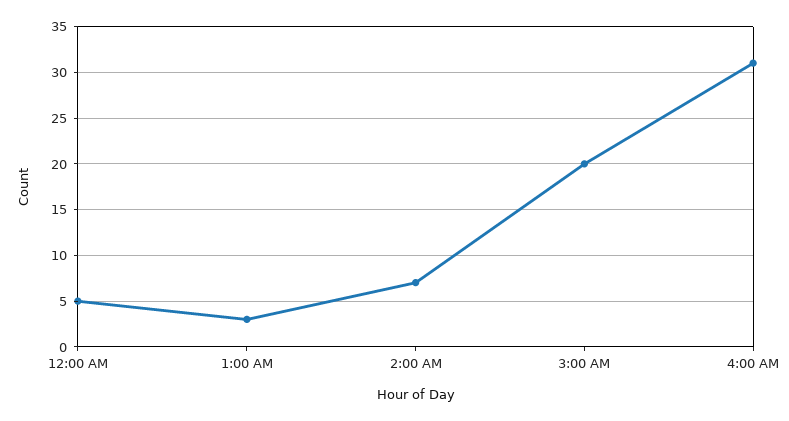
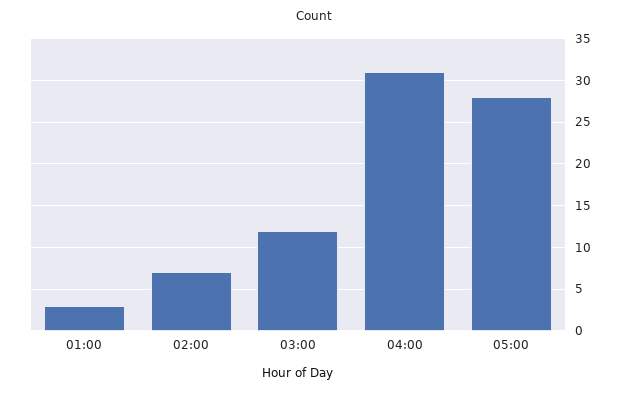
12:00 AM: 5 -> none
3:00 AM: 20 -> 12
05:00: none -> 28

